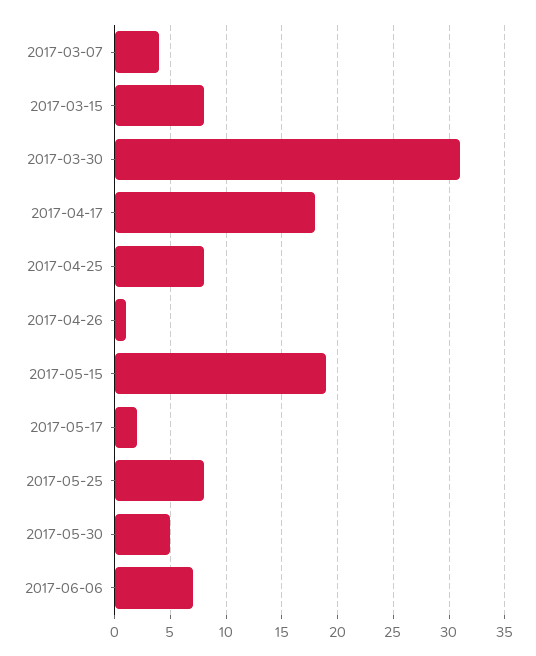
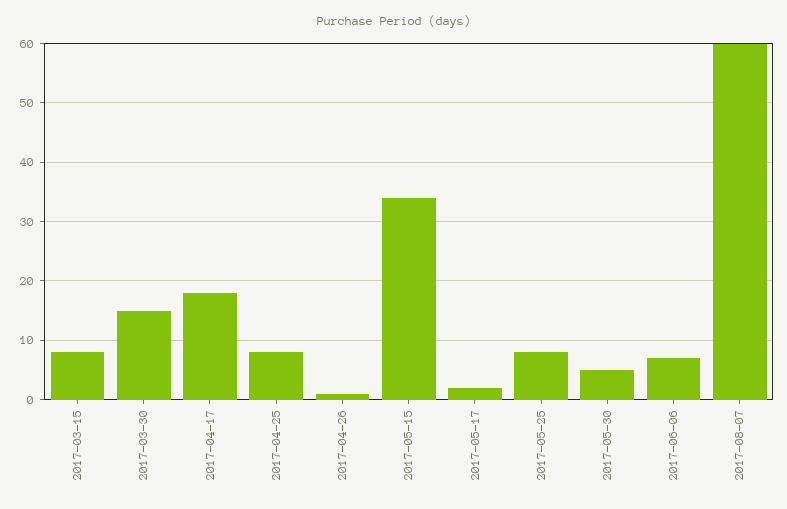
2017-03-07: 4 -> none
2017-03-30: 31 -> 15
2017-05-15: 19 -> 35
2017-08-07: none -> 60

